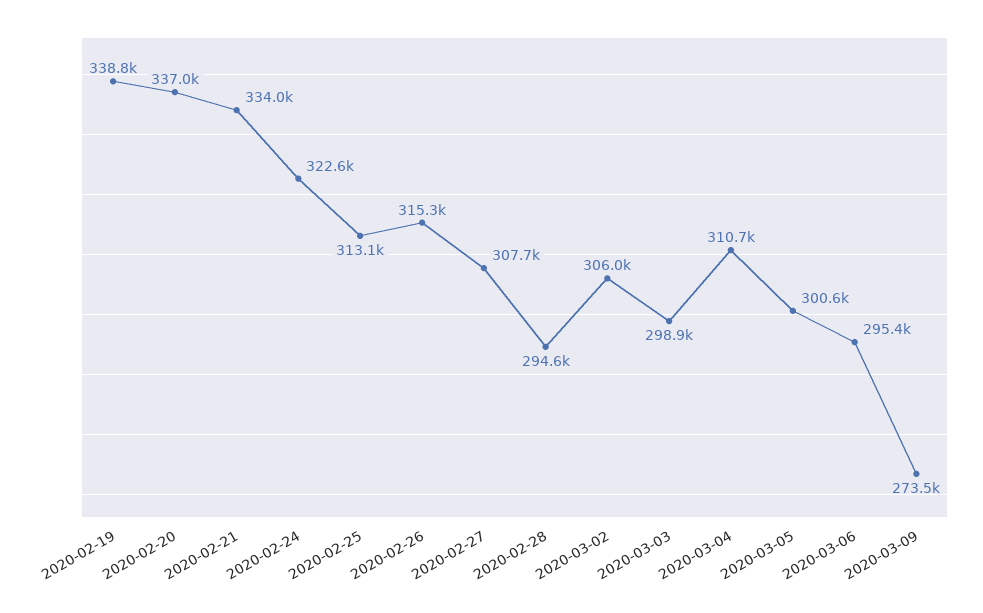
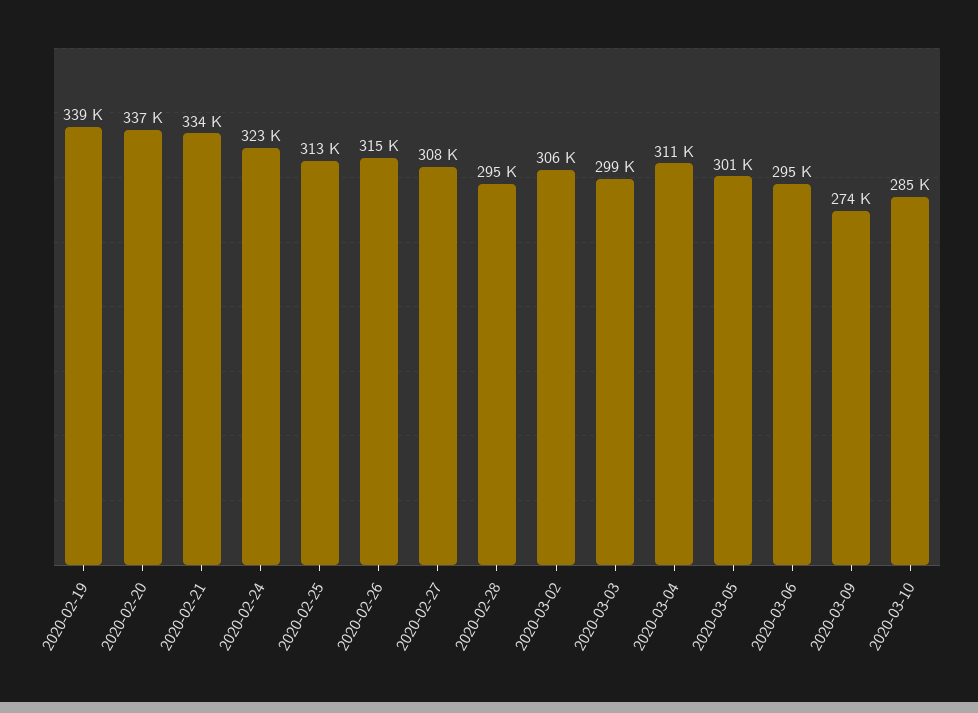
2020-03-10: none -> 285000

